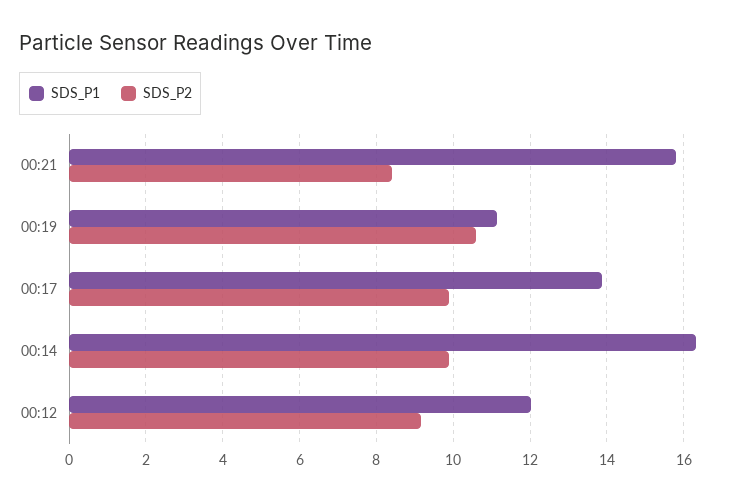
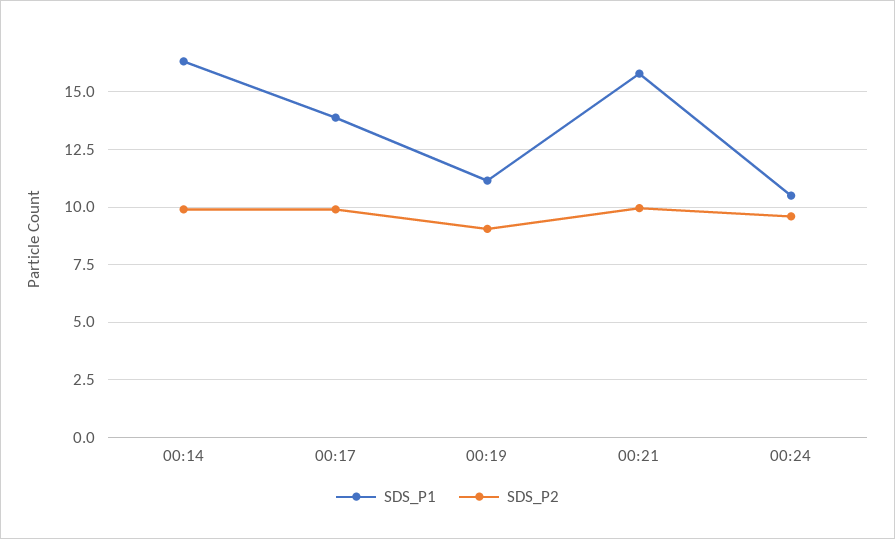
SDS_P2, 00:21: 8.4 -> 10
SDS_P2, 00:19: 10.6 -> 9
SDS_P1, 00:12: 12 -> none
SDS_P2, 00:12: 9.2 -> none
SDS_P1, 00:24: none -> 10.5
SDS_P2, 00:24: none -> 9.5

